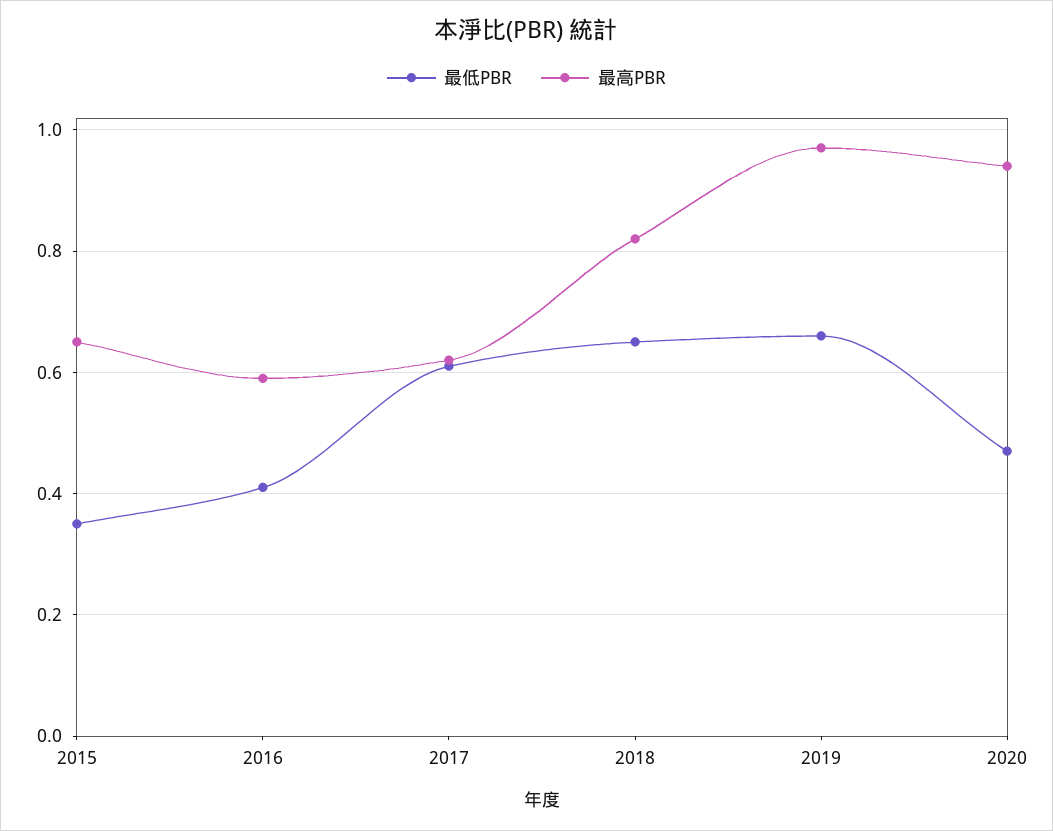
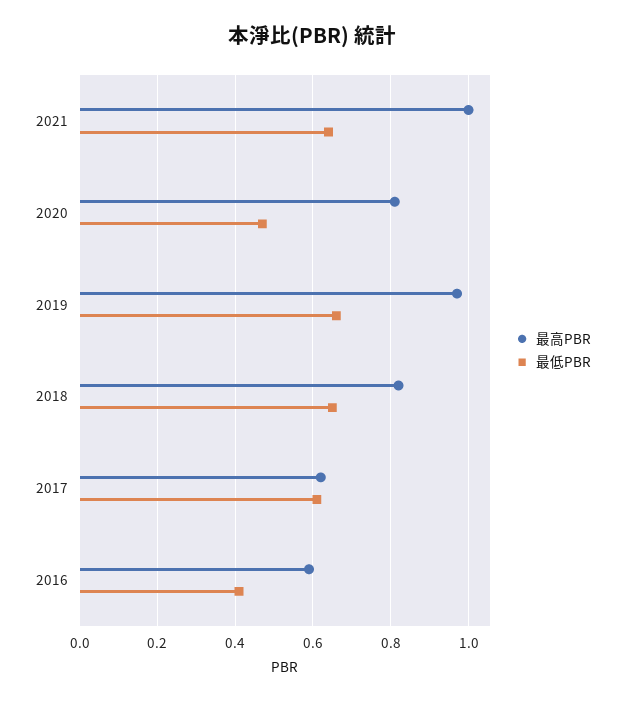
最低PBR, 2015: 0.35 -> none
最高PBR, 2015: 0.65 -> none
最高PBR, 2020: 0.95 -> 0.8
最高PBR, 2021: none -> 1
最低PBR, 2021: none -> 0.65

